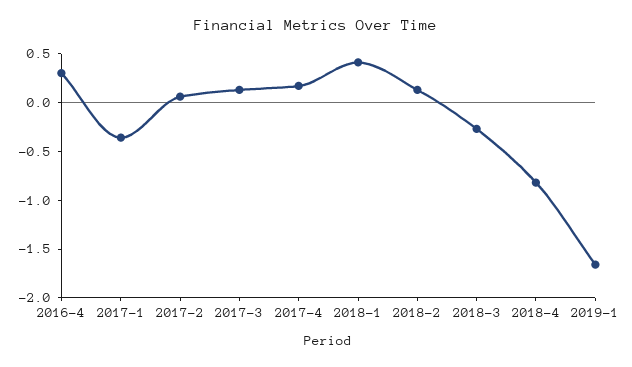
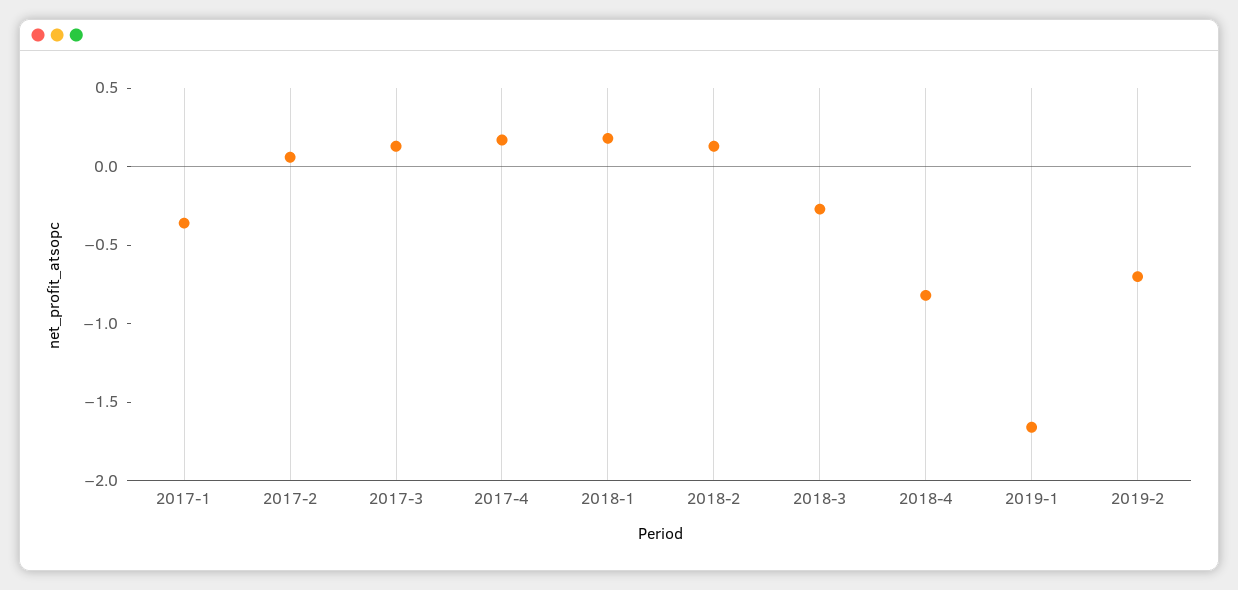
2016-4: 0.3 -> none
2018-1: 0.4 -> 0.2
2019-2: none -> -0.7

